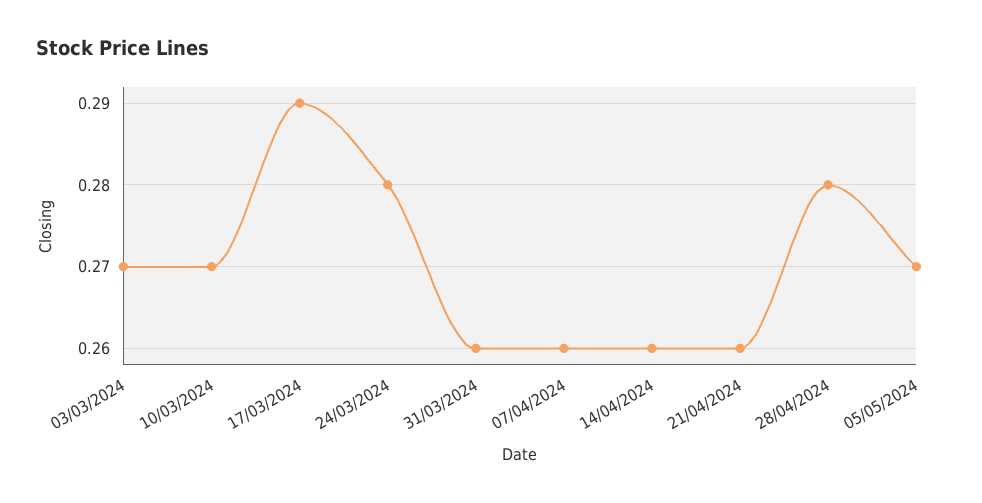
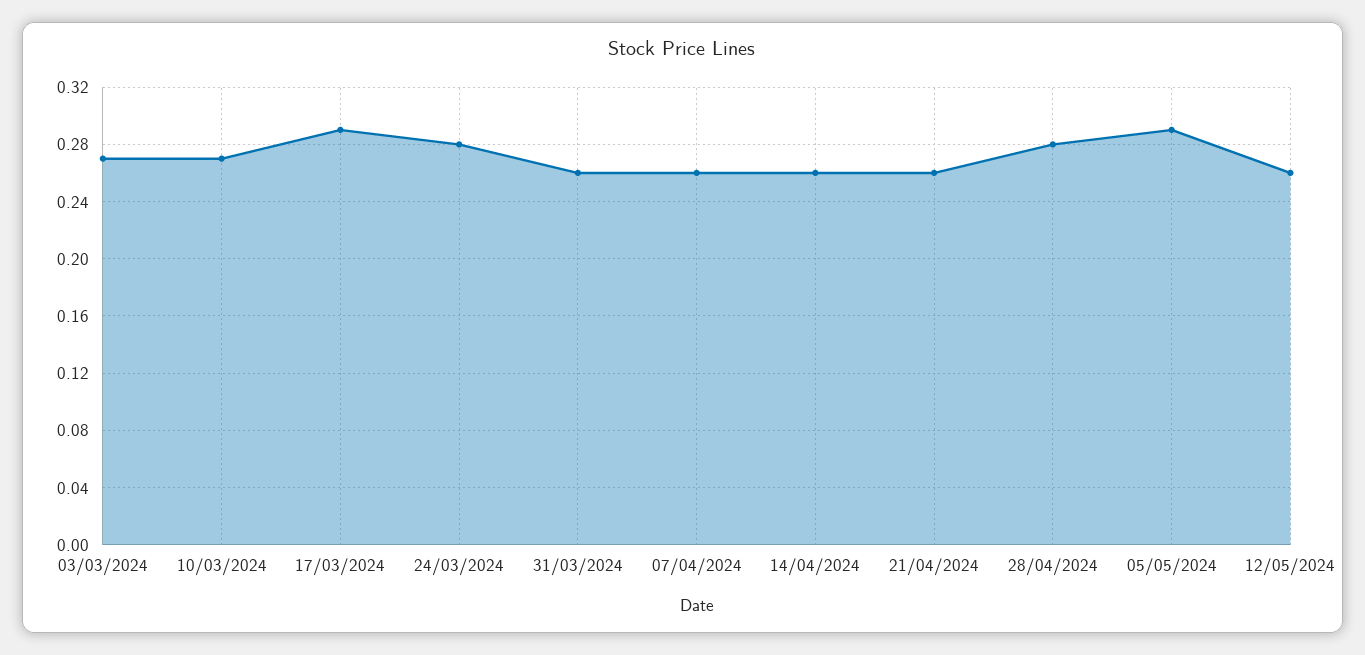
05/05/2024: 0.27 -> 0.29
12/05/2024: none -> 0.26

